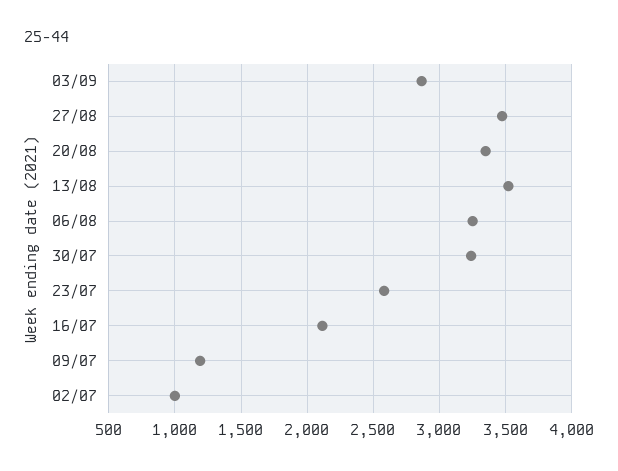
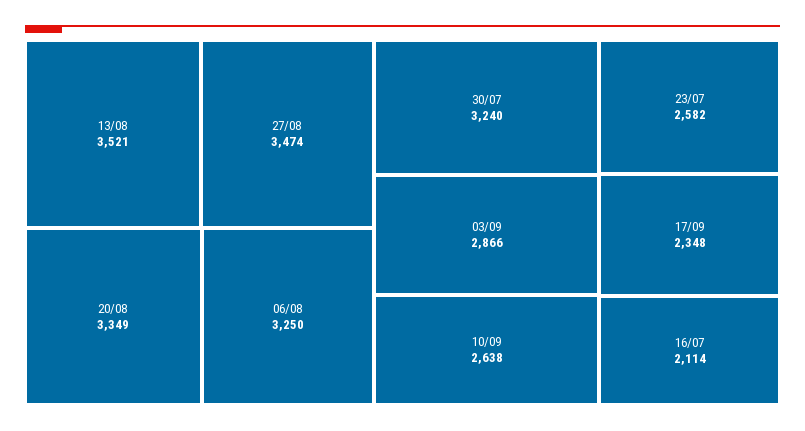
09/07: 1200 -> none
02/07: 1000 -> none
10/09: none -> 2638
17/09: none -> 2348

